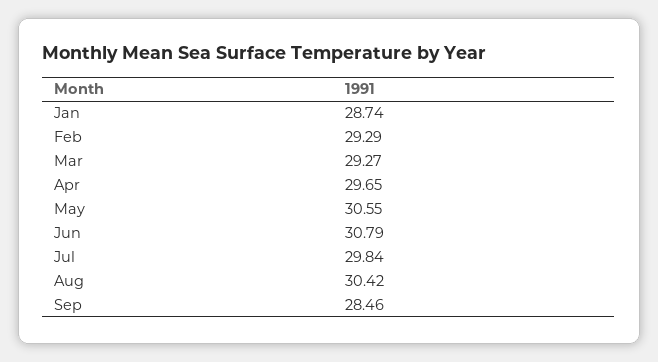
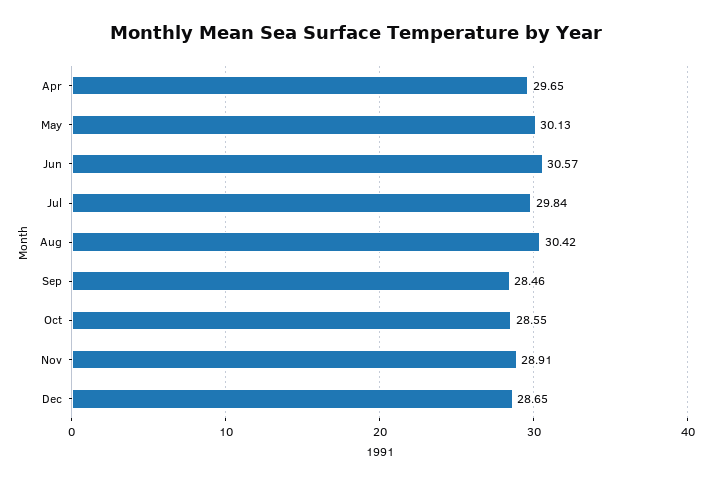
Jan: 28.74 -> none
Feb: 29.29 -> none
Mar: 29.27 -> none
May: 30.55 -> 30.13
Jun: 30.79 -> 30.57
Oct: none -> 28.55
Nov: none -> 28.91
Dec: none -> 28.65

